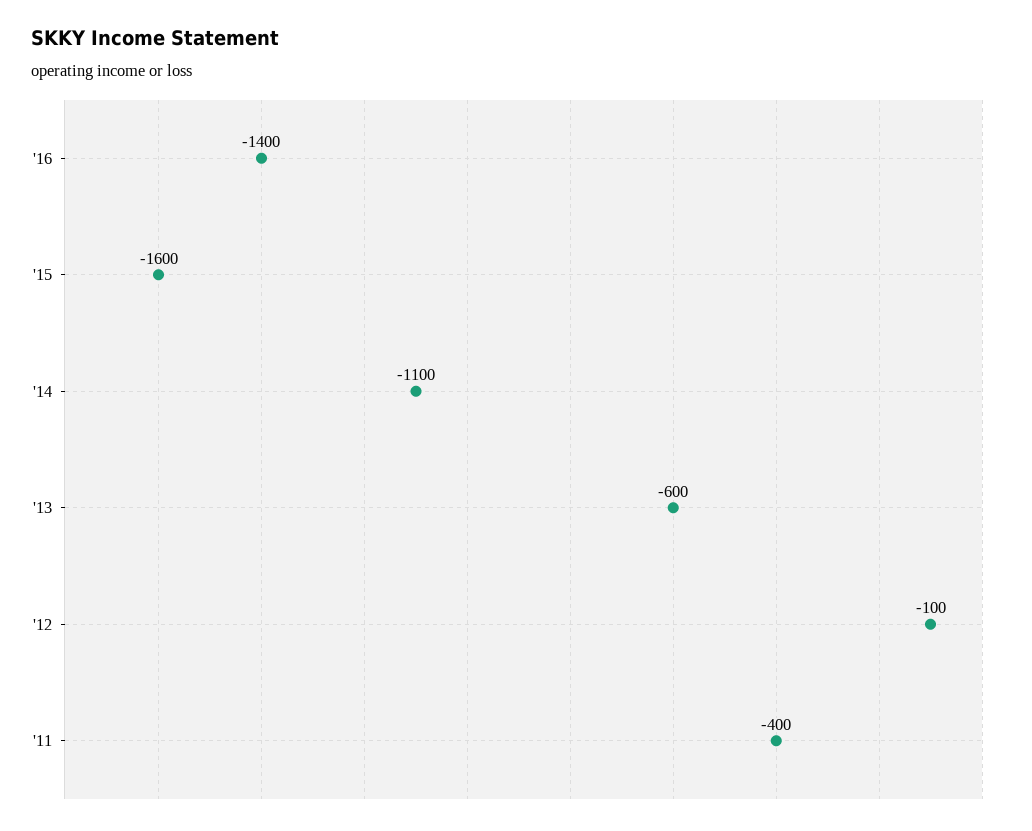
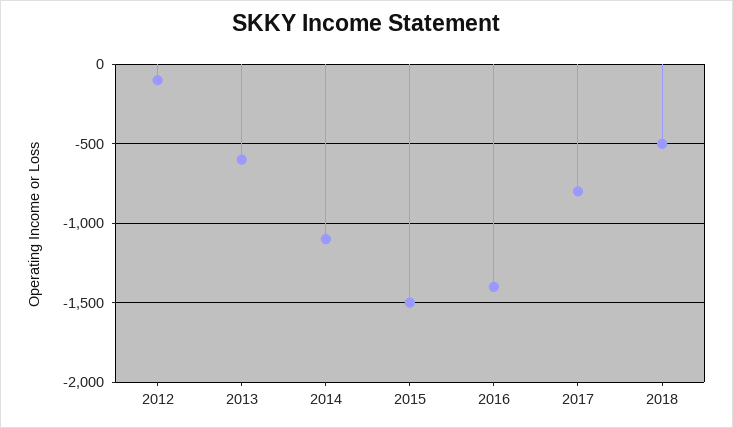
'15: -1600 -> -1500
'11: -400 -> none
2017: none -> -800
2018: none -> -500

